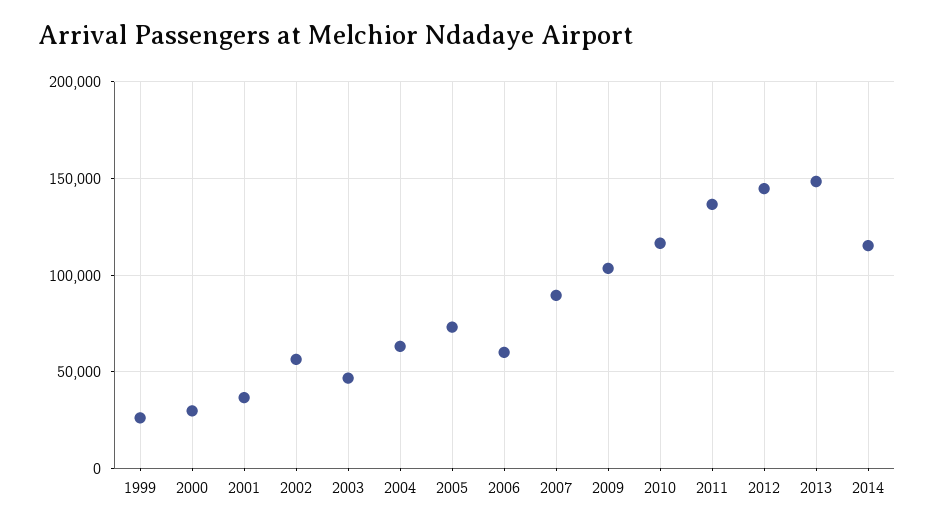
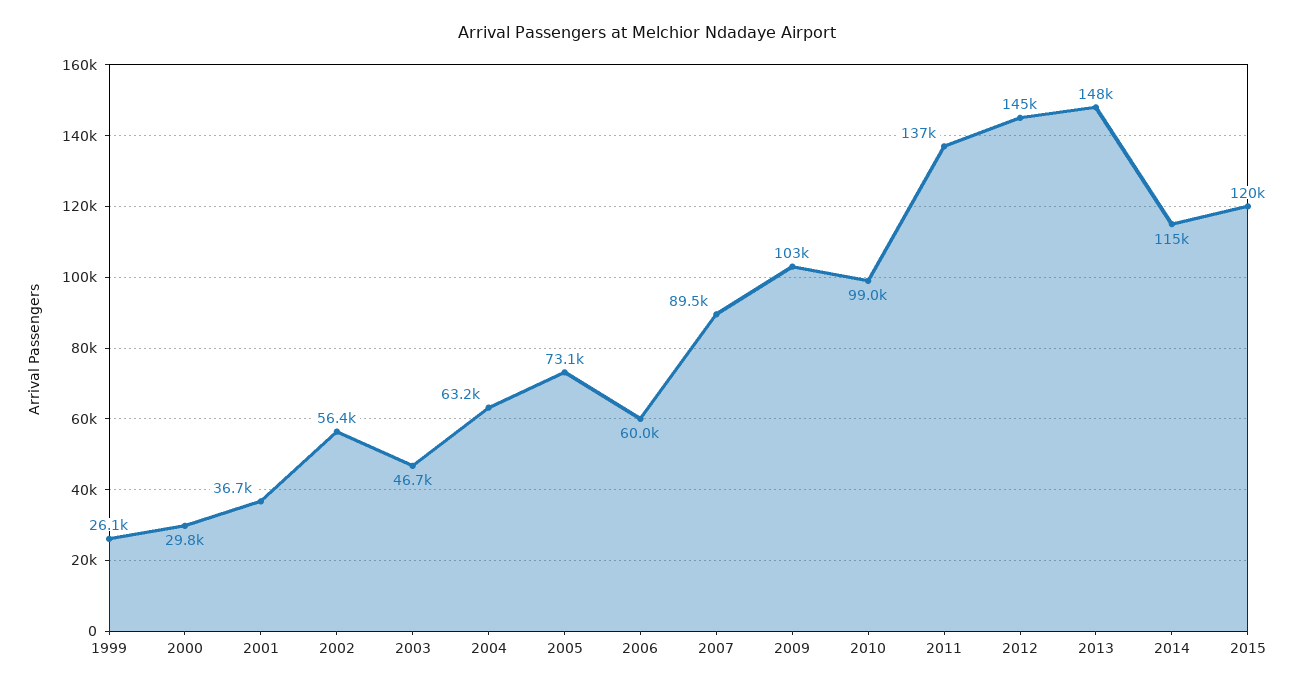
2010: 115000 -> 99000
2015: none -> 120000

